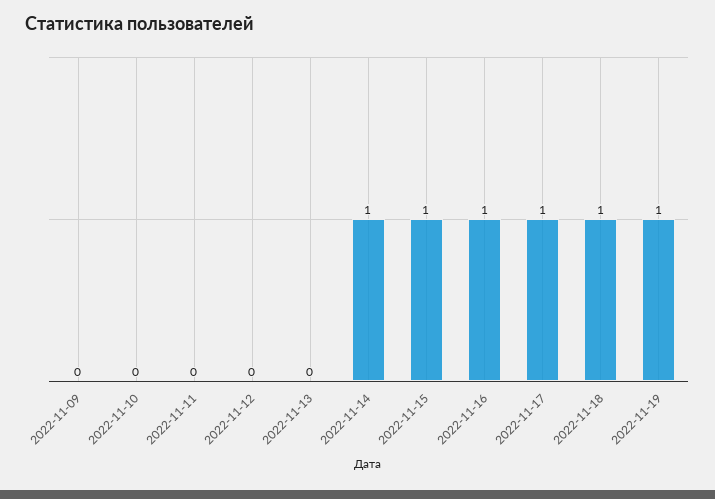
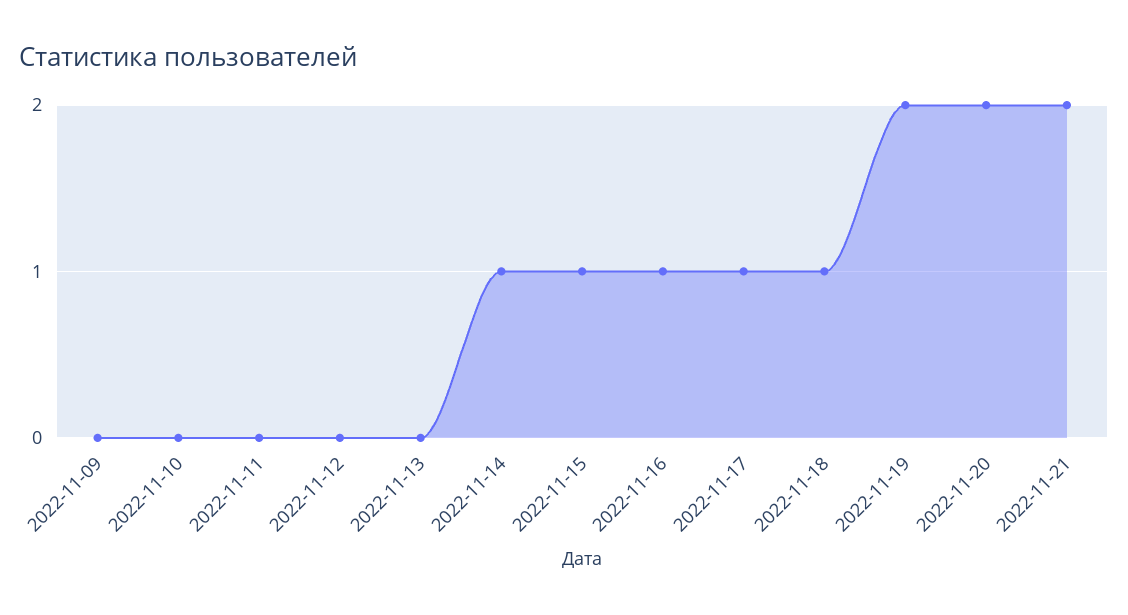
2022-11-19: 1 -> 2
2022-11-20: none -> 2
2022-11-21: none -> 2

